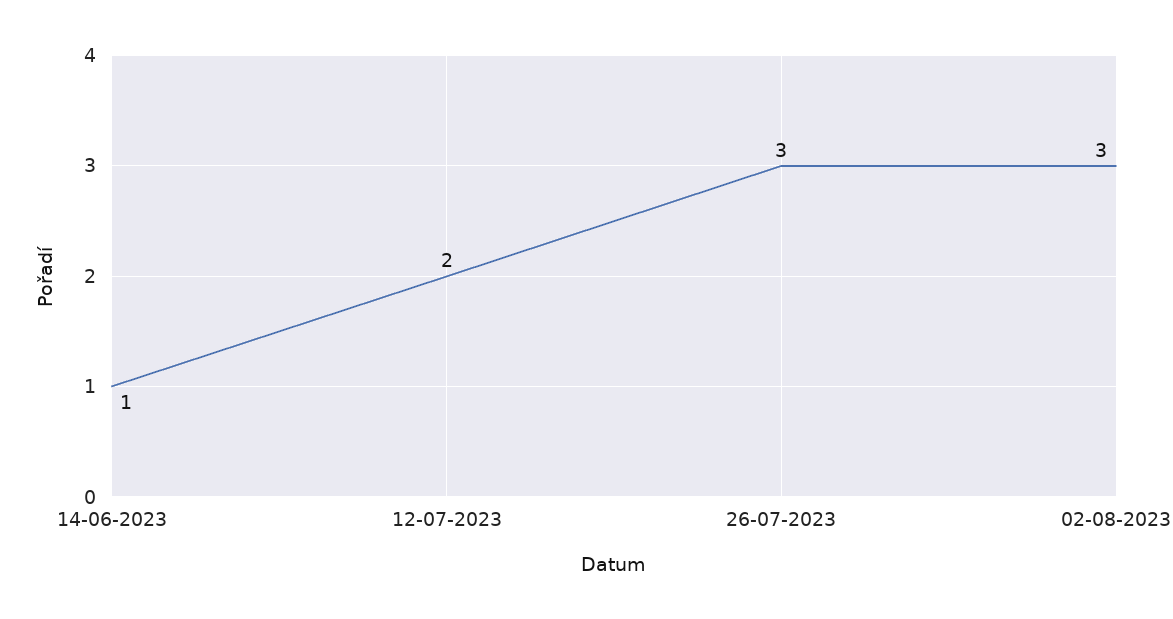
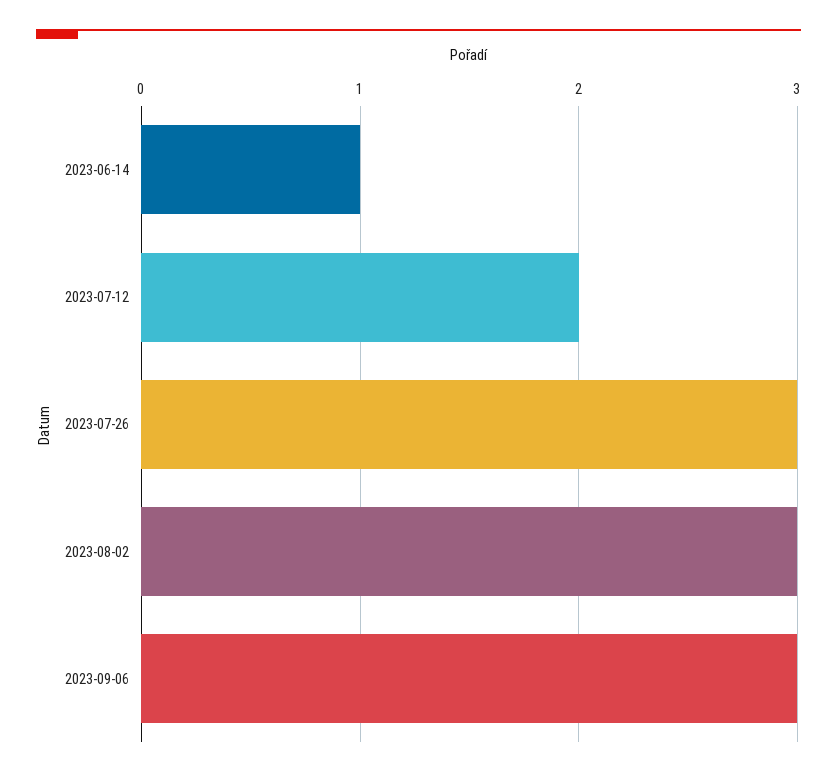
2023-09-06: none -> 3

